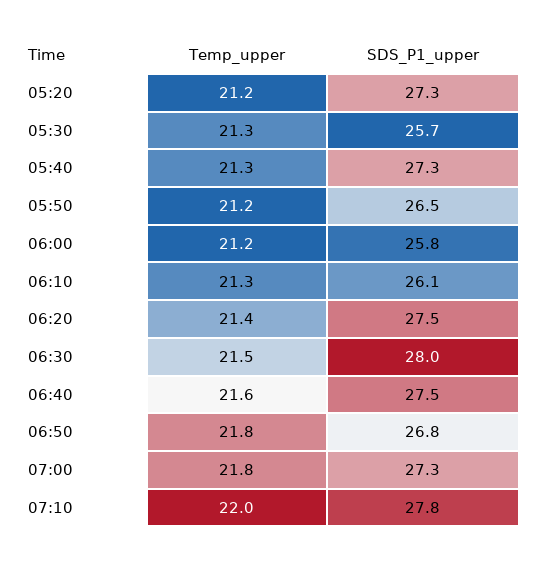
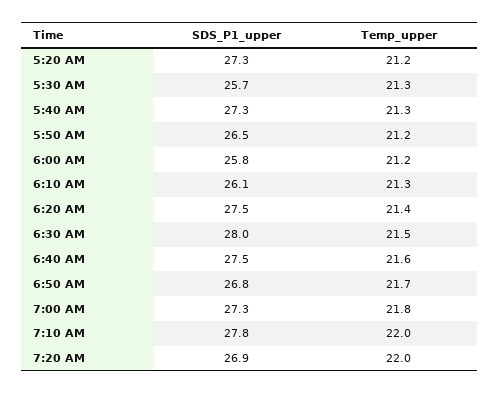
Temp_upper, 06:50: 21.8 -> 21.7
SDS_P1_upper, 7:20 AM: none -> 26.9
Temp_upper, 7:20 AM: none -> 22

